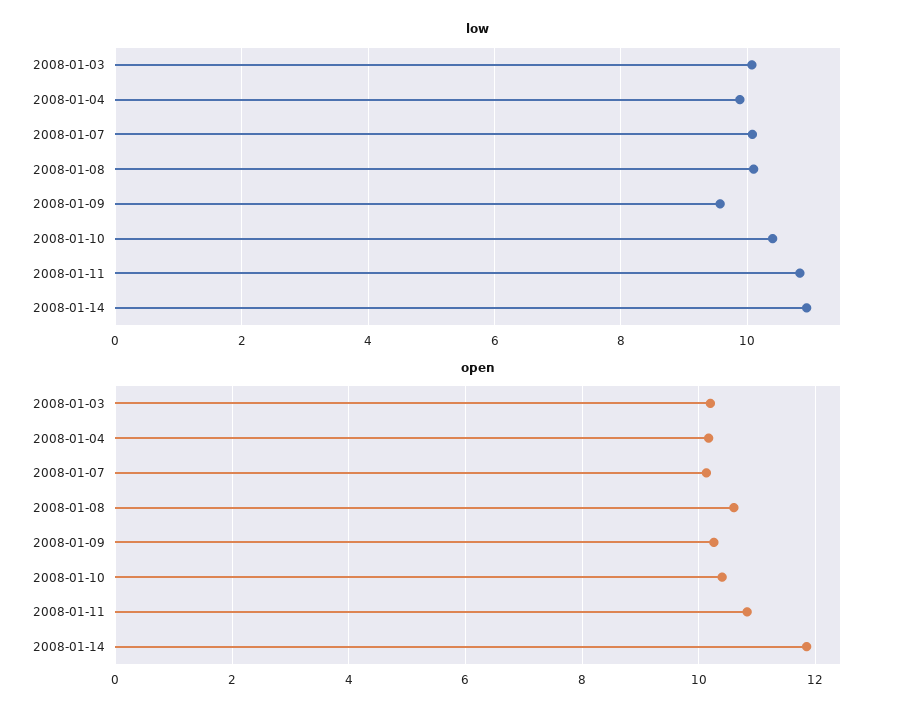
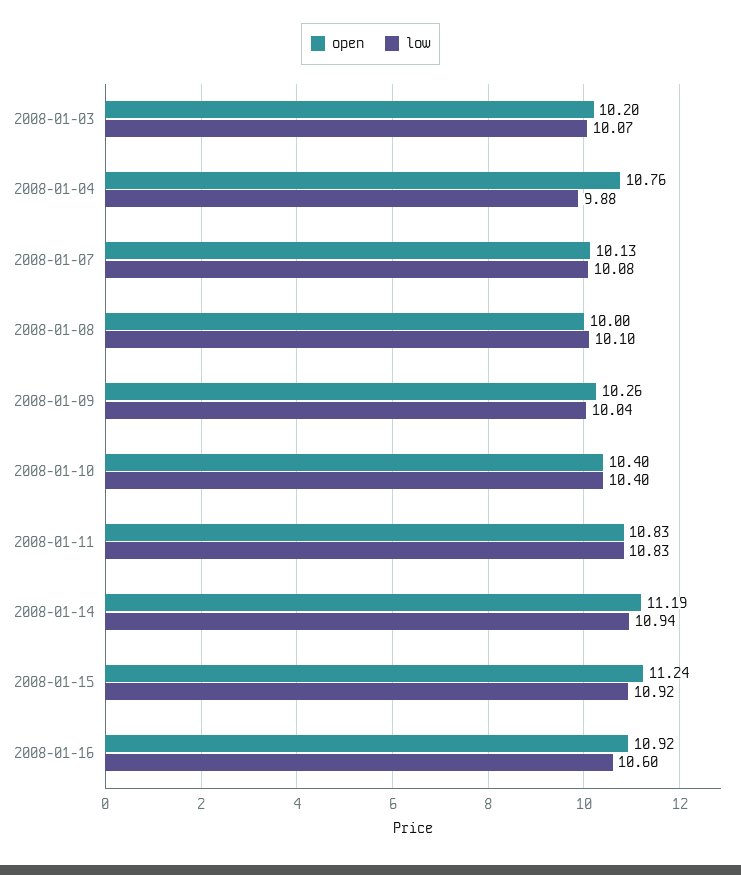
low, 2008-01-09: 9.6 -> 10.04
open, 2008-01-04: 10.2 -> 10.76
open, 2008-01-08: 10.6 -> 10
open, 2008-01-14: 11.8 -> 11.19
open, 2008-01-15: none -> 11.24
low, 2008-01-15: none -> 10.92
open, 2008-01-16: none -> 10.92
low, 2008-01-16: none -> 10.6

